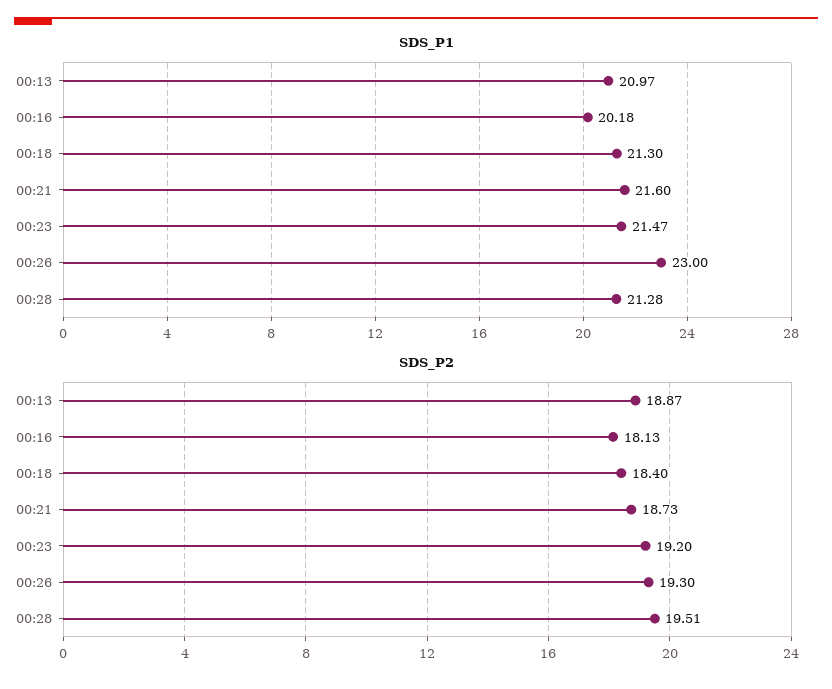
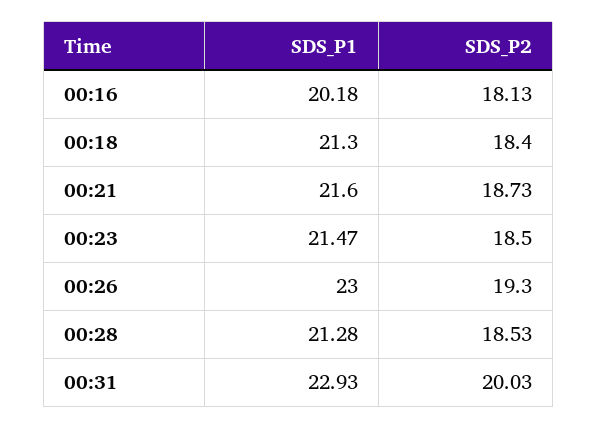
SDS_P1, 00:13: 20.97 -> none
SDS_P2, 00:13: 18.87 -> none
SDS_P2, 00:23: 19.2 -> 18.5
SDS_P2, 00:28: 19.51 -> 18.53
SDS_P1, 00:31: none -> 22.93
SDS_P2, 00:31: none -> 20.03

